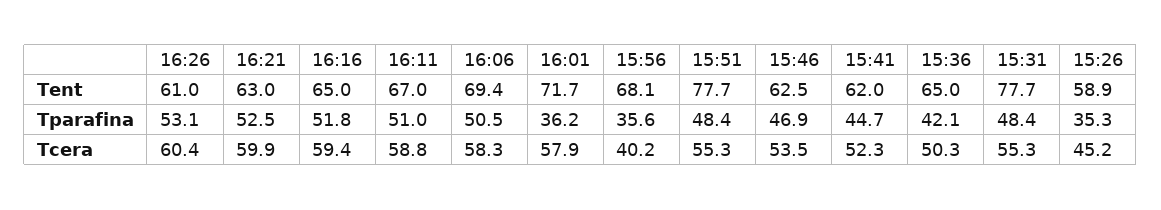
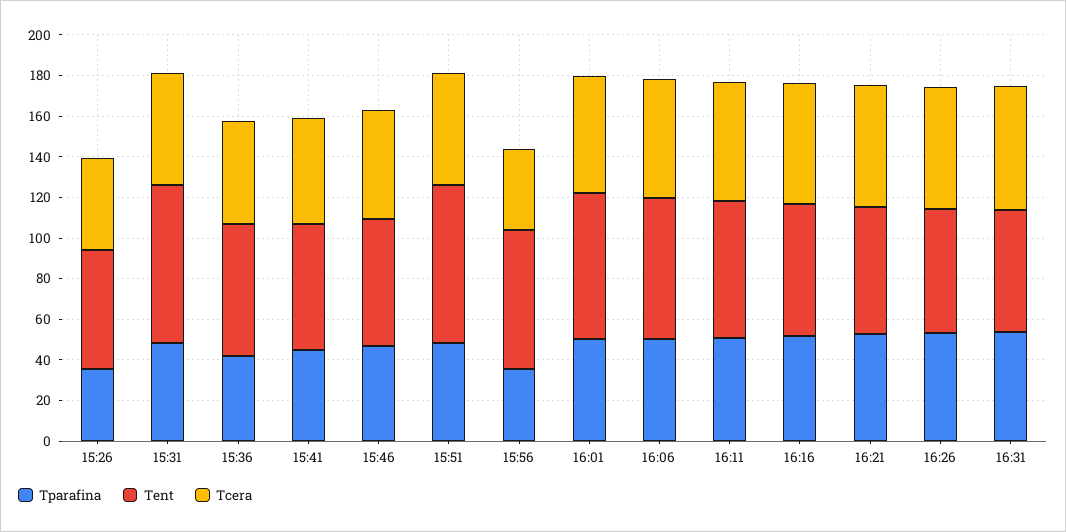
Tparafina, 16:01: 36.2 -> 50
Tparafina, 16:31: none -> 55
Tent, 16:31: none -> 60
Tcera, 16:31: none -> 60

